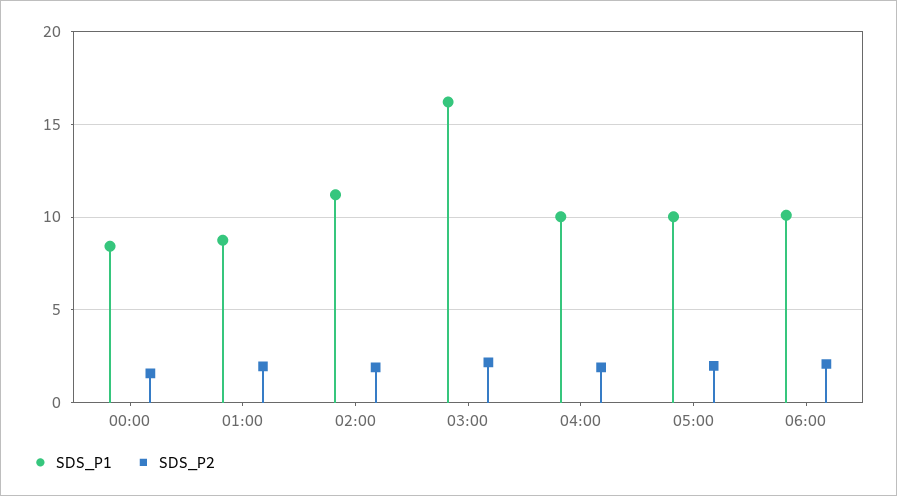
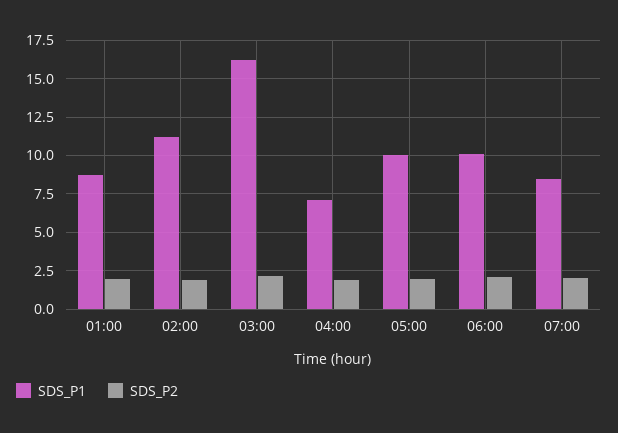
SDS_P1, 00:00: 8.5 -> none
SDS_P2, 00:00: 1.5 -> none
SDS_P1, 04:00: 10 -> 7
SDS_P1, 07:00: none -> 8.5
SDS_P2, 07:00: none -> 2

